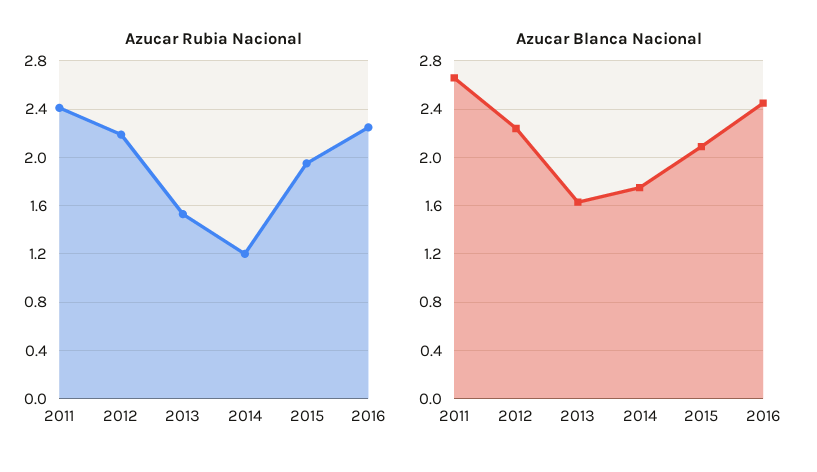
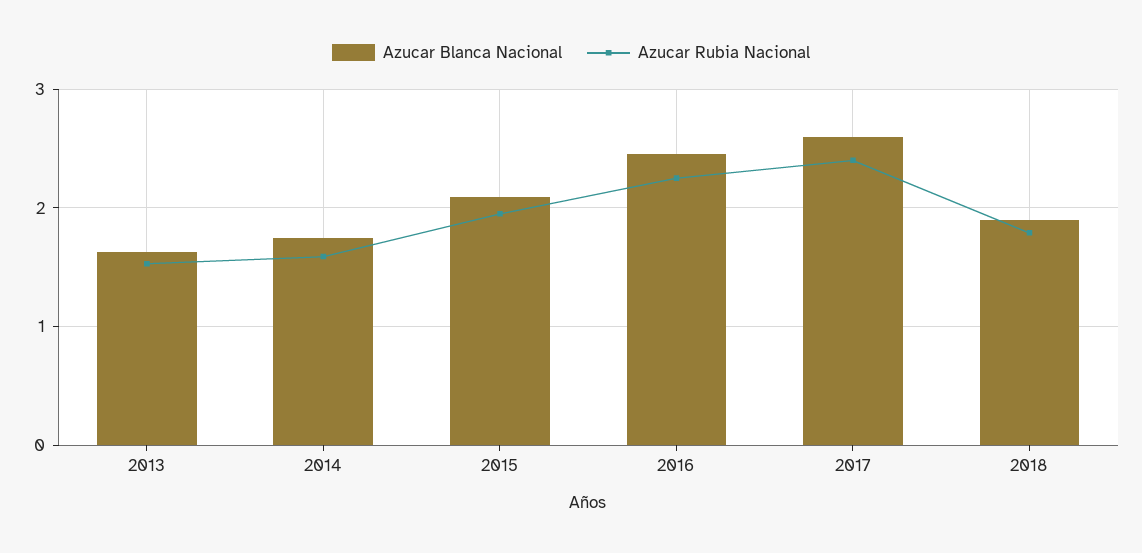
Azucar Rubia Nacional, 2011: 2.4 -> none
Azucar Rubia Nacional, 2012: 2.2 -> none
Azucar Rubia Nacional, 2014: 1.2 -> 1.6
Azucar Blanca Nacional, 2011: 2.65 -> none
Azucar Blanca Nacional, 2012: 2.25 -> none
Azucar Blanca Nacional, 2017: none -> 2.6
Azucar Rubia Nacional, 2017: none -> 2.4
Azucar Blanca Nacional, 2018: none -> 1.9
Azucar Rubia Nacional, 2018: none -> 1.8

